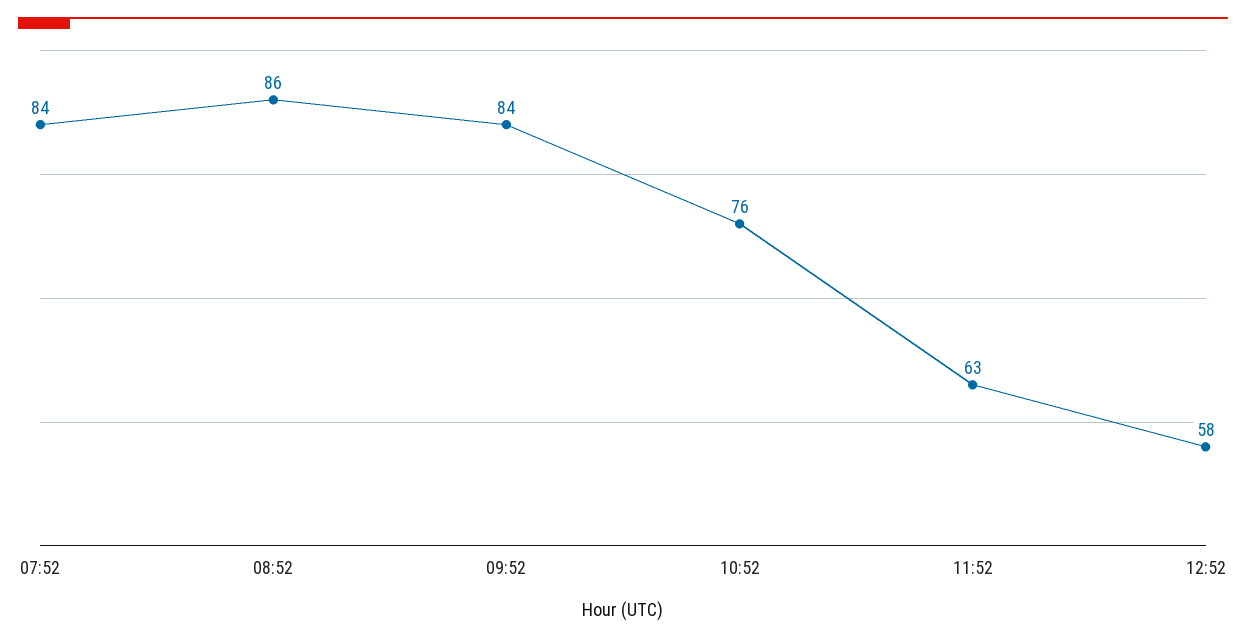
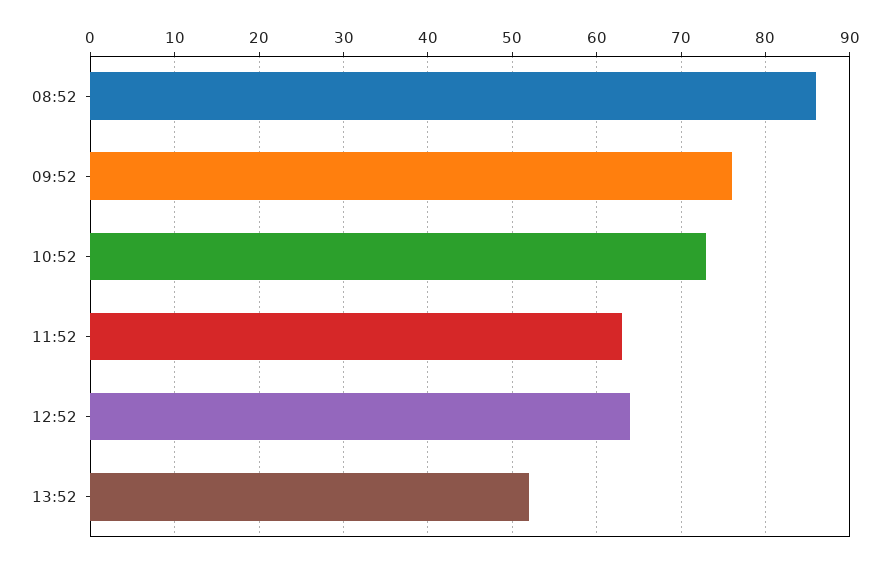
07:52: 84 -> none
09:52: 84 -> 76
10:52: 76 -> 73
12:52: 58 -> 64
13:52: none -> 52

